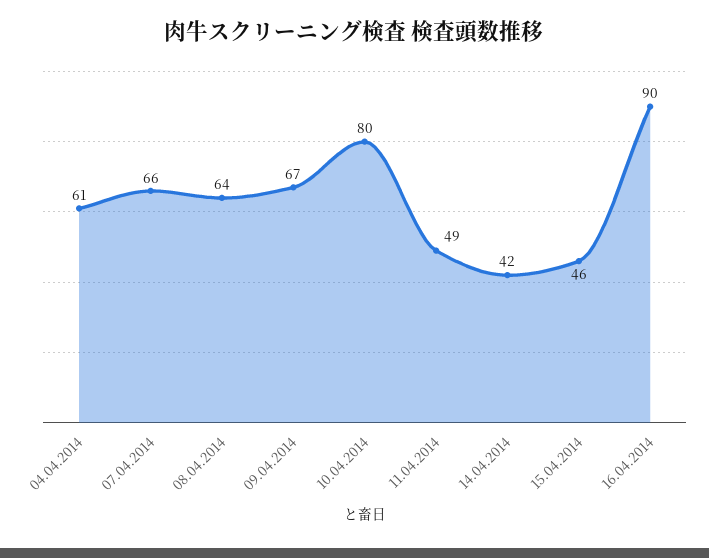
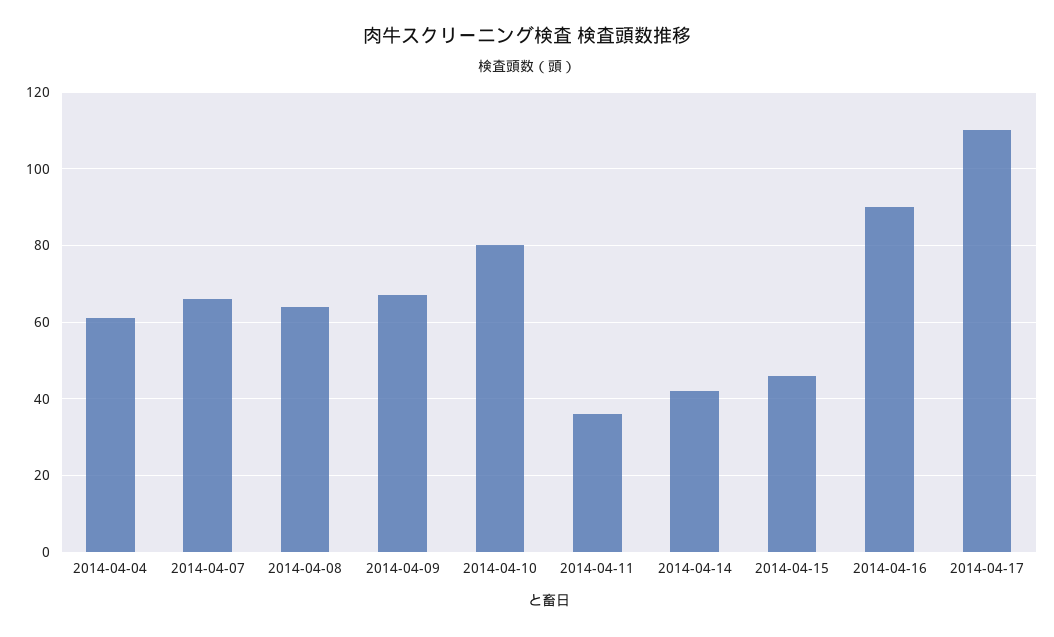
11.04.2014: 49 -> 35
2014-04-17: none -> 110

